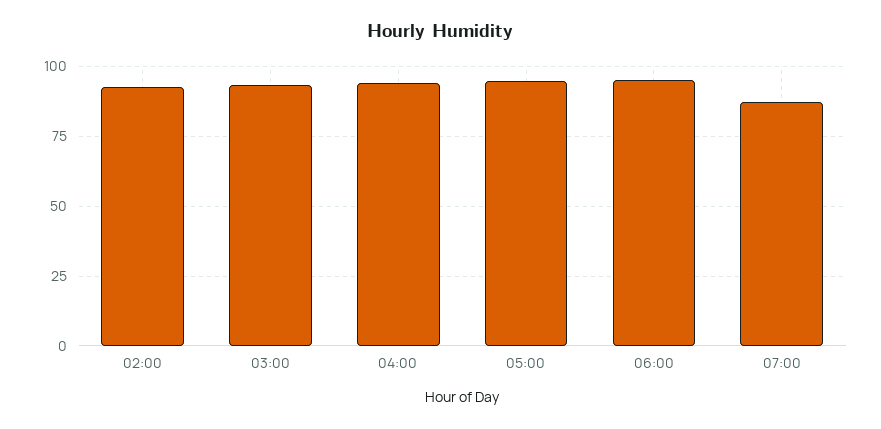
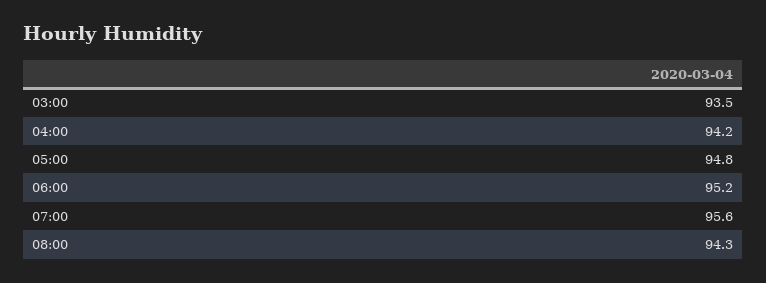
02:00: 92.5 -> none
07:00: 87.5 -> 95.6
08:00: none -> 94.3

